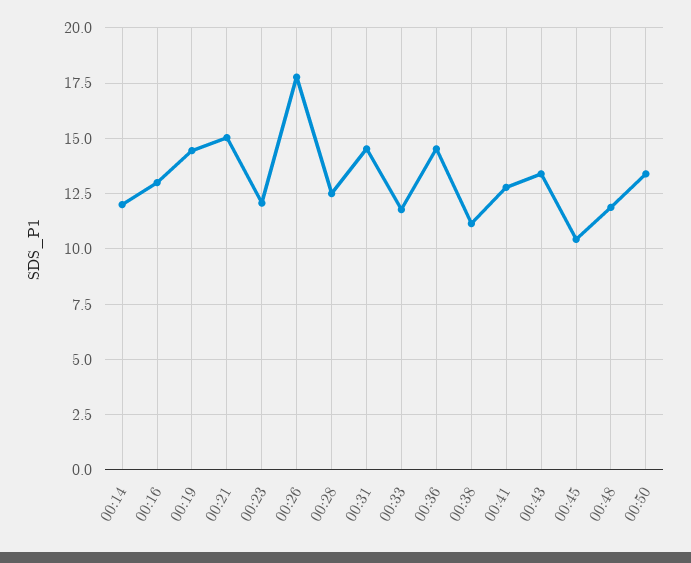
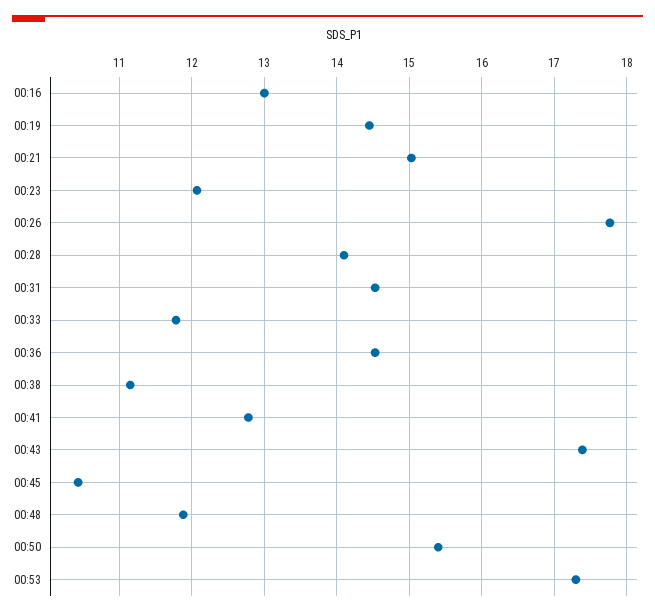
00:14: 12 -> none
00:28: 12.5 -> 14.1
00:43: 13.5 -> 17.4
00:50: 13.5 -> 15.4
00:53: none -> 17.3

